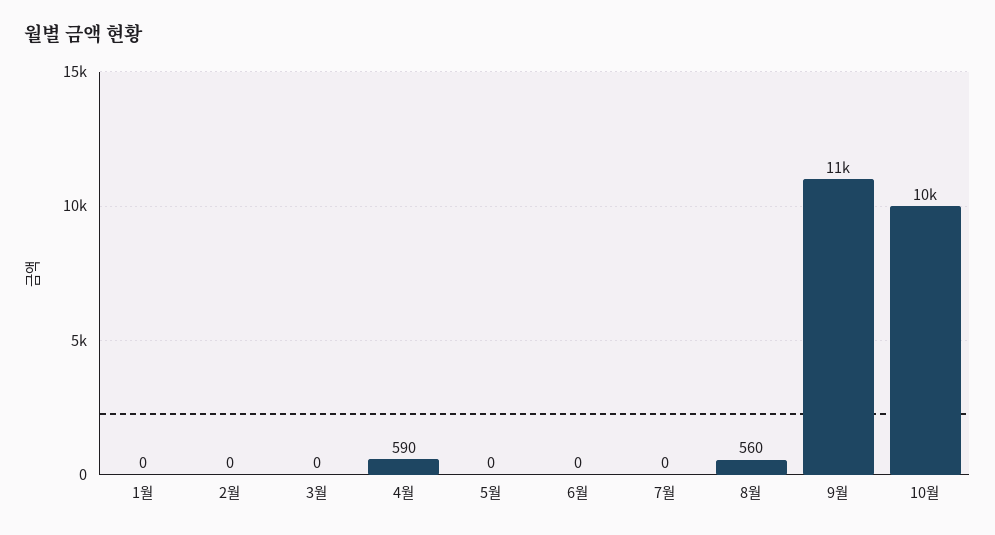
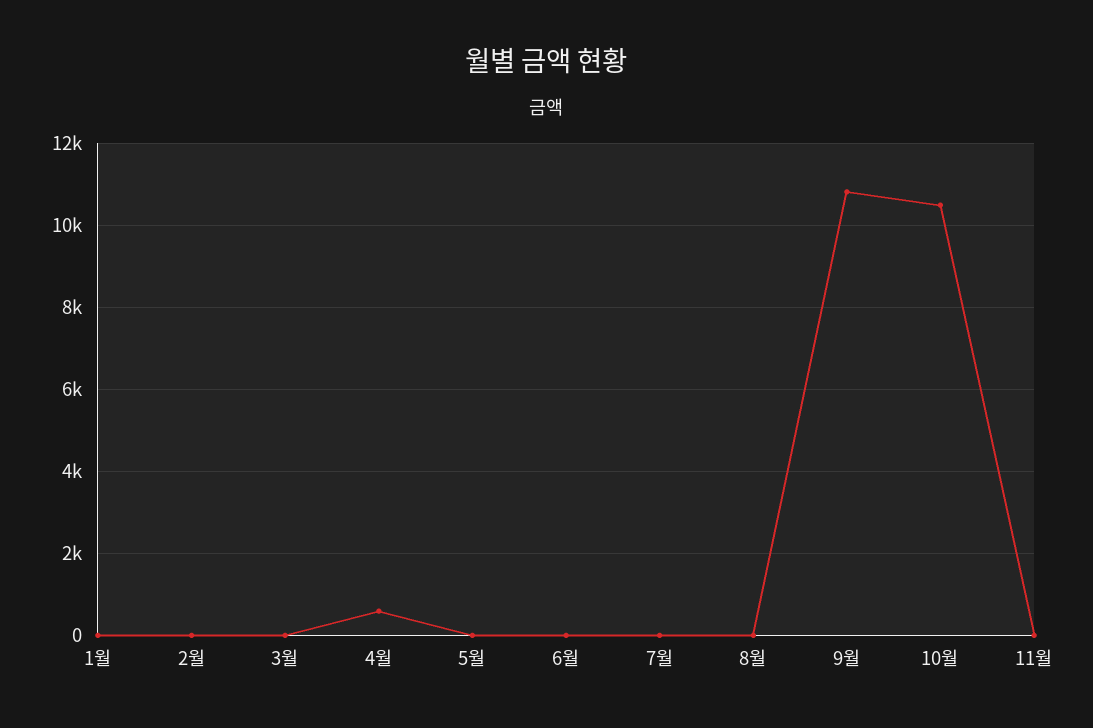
8월: 560 -> 0
11월: none -> 0

